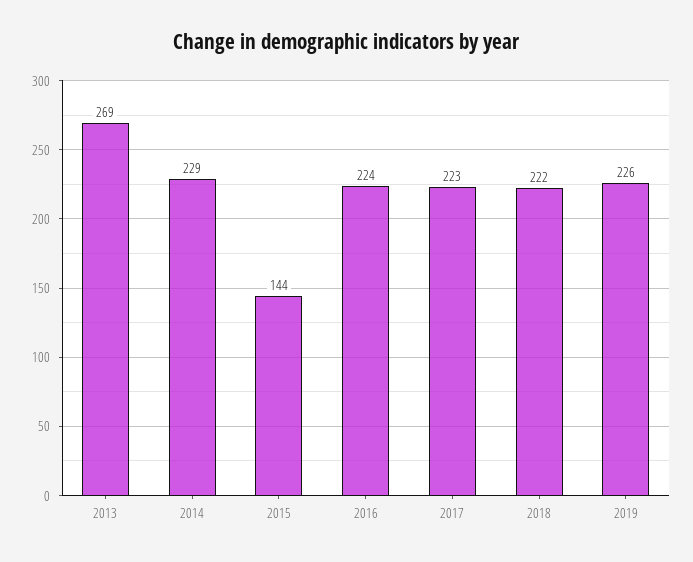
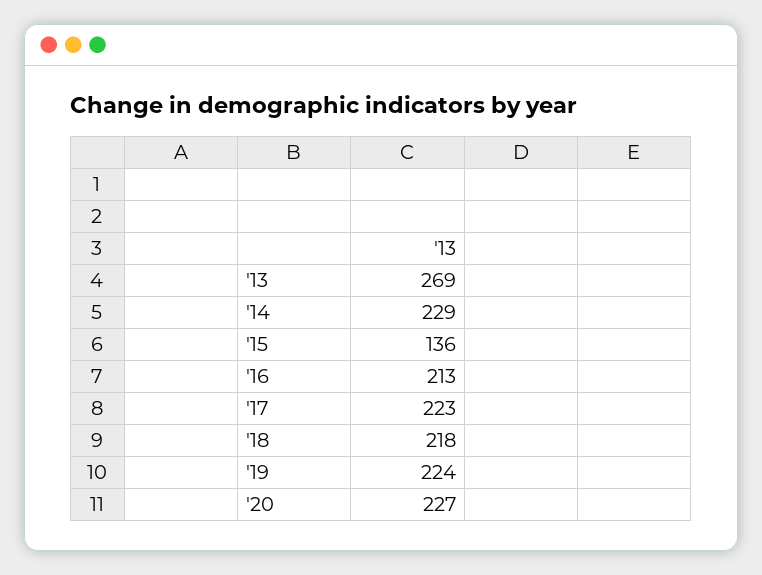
2015: 144 -> 136
2016: 224 -> 213
2018: 222 -> 218
2019: 226 -> 224
'20: none -> 227

